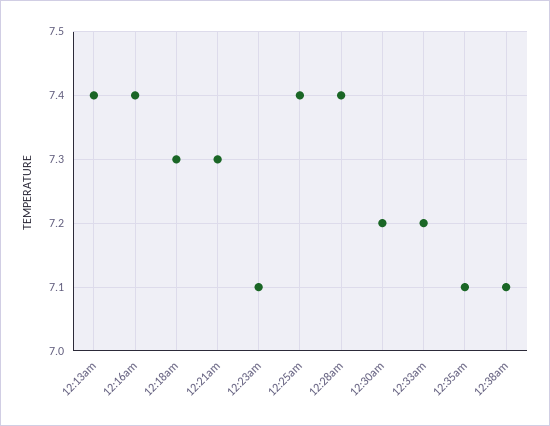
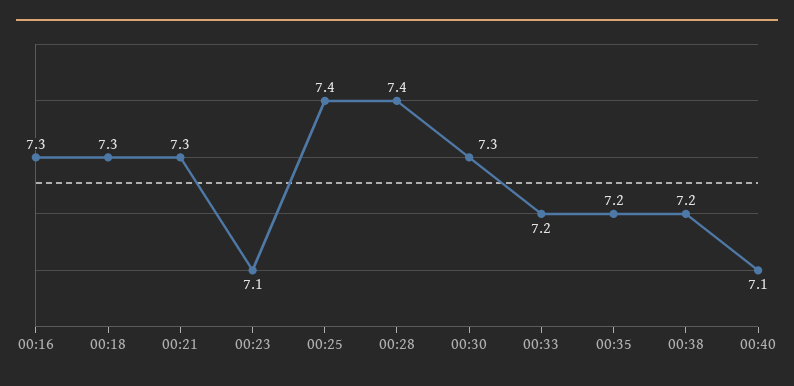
12:13am: 7.4 -> none
12:16am: 7.4 -> 7.3
12:30am: 7.2 -> 7.3
12:35am: 7.1 -> 7.2
12:38am: 7.1 -> 7.2
00:40: none -> 7.1

